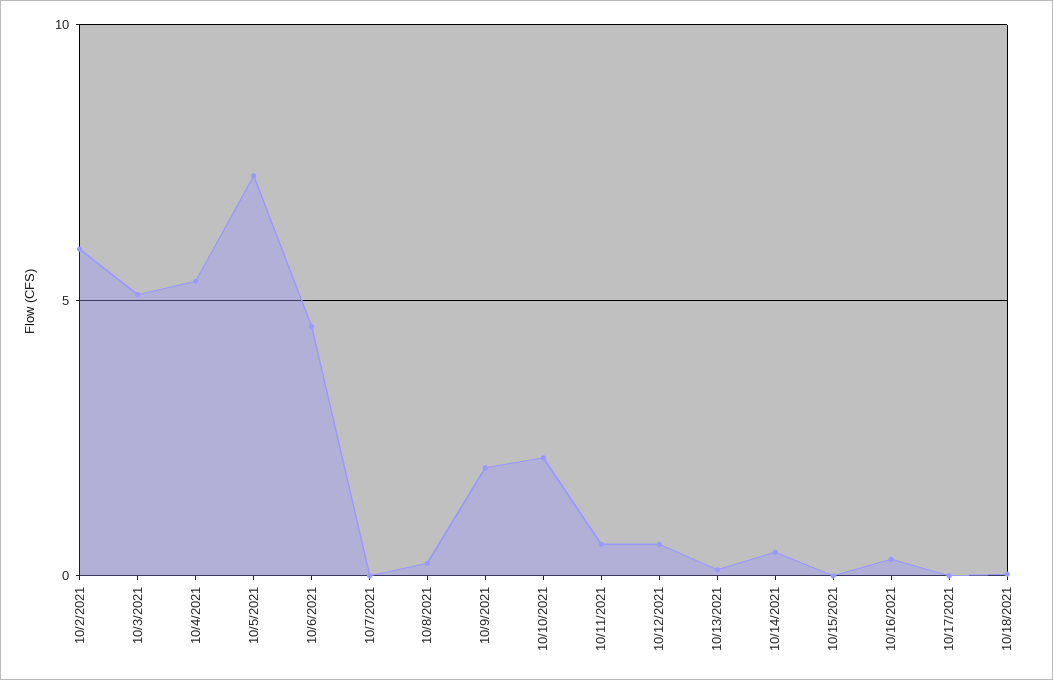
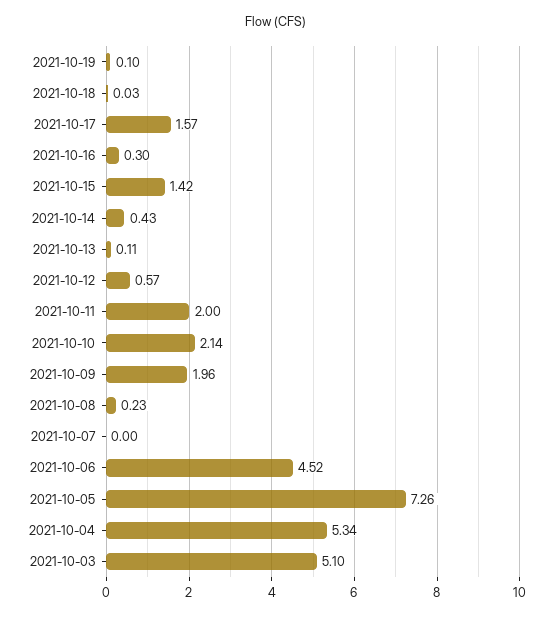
10/2/2021: 6 -> none
10/11/2021: 0.5 -> 2
10/15/2021: 0 -> 1.42
10/17/2021: 0 -> 1.57
2021-10-19: none -> 0.1

